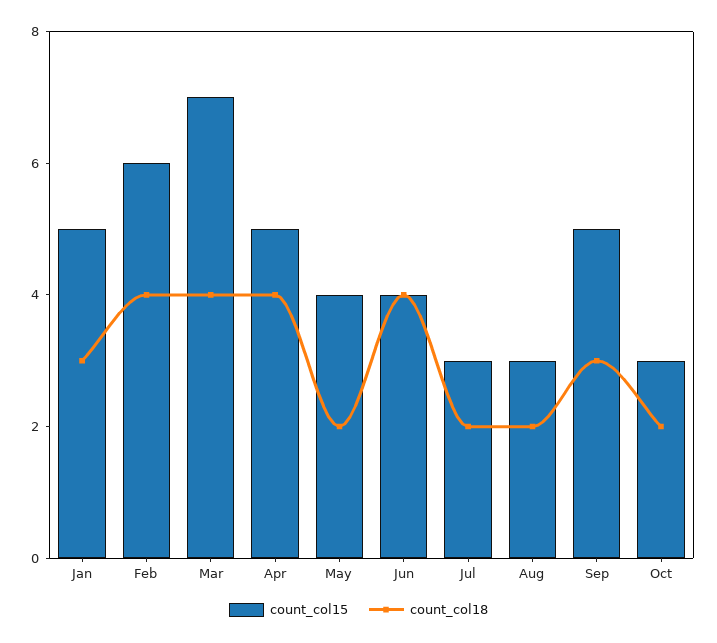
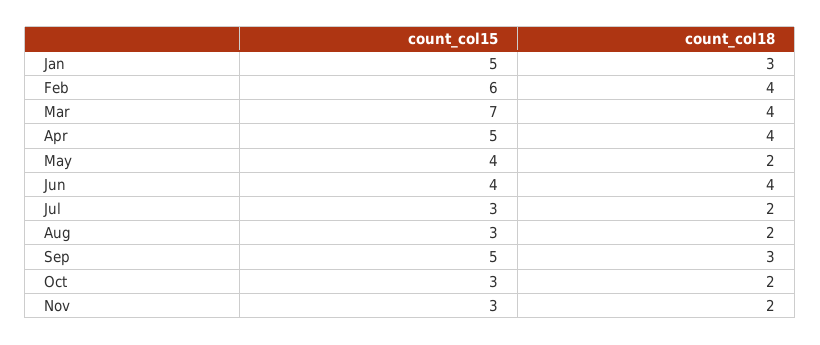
count_col15, Nov: none -> 3
count_col18, Nov: none -> 2

